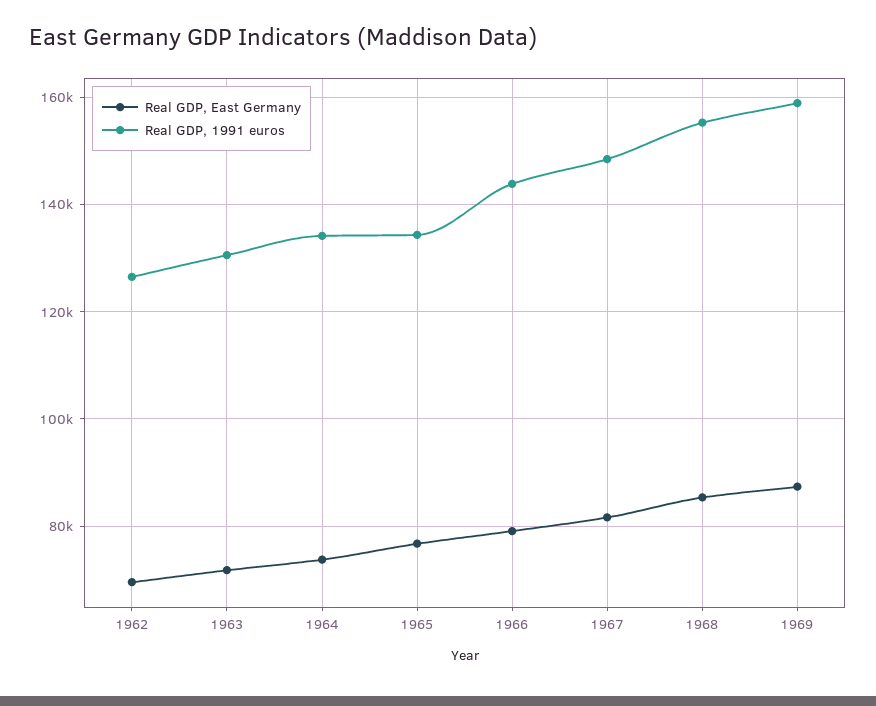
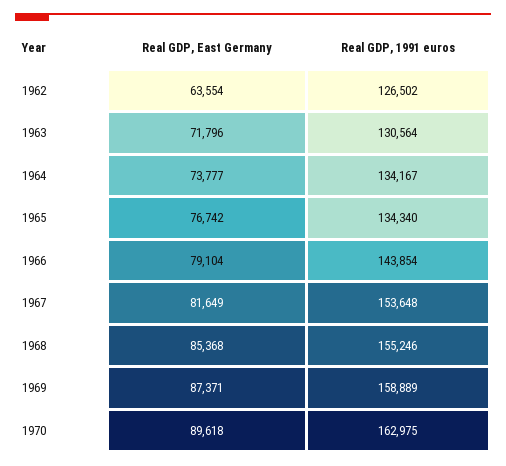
Real GDP, East Germany, 1962: 70000 -> 63554
Real GDP, 1991 euros, 1967: 148000 -> 153648
Real GDP, East Germany, 1970: none -> 89618
Real GDP, 1991 euros, 1970: none -> 162975

